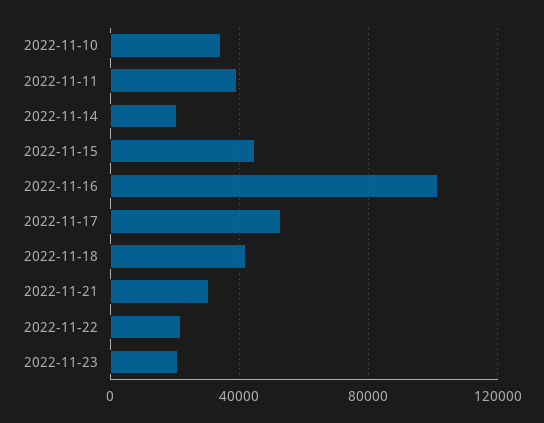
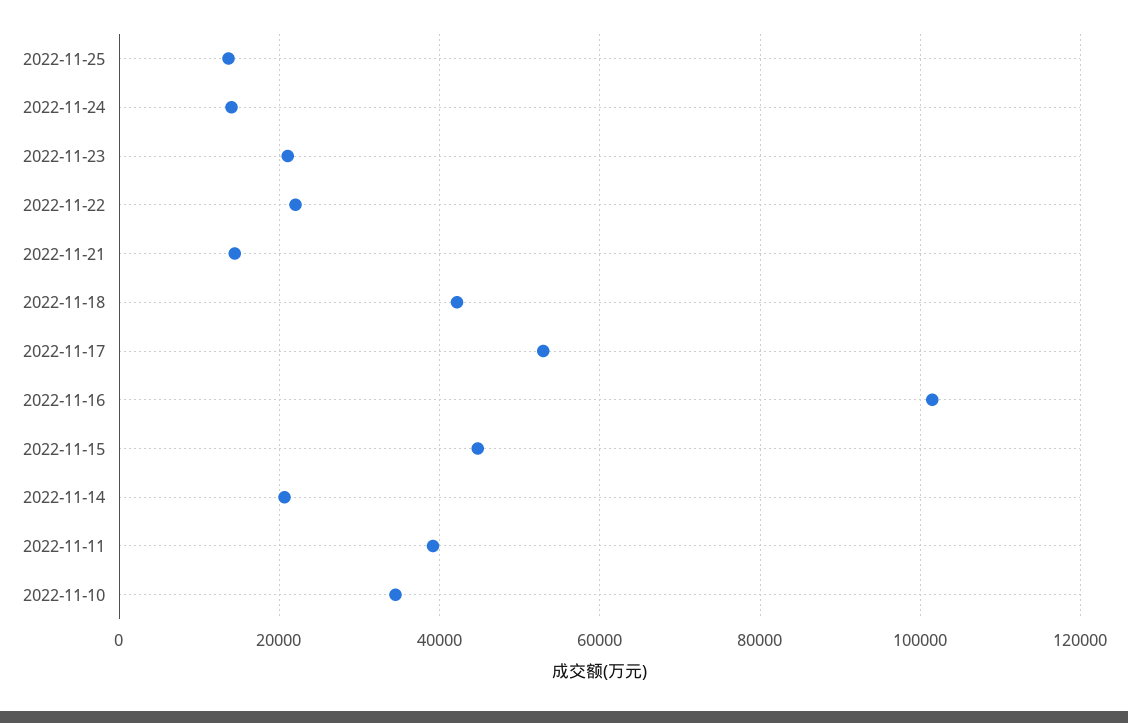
2022-11-21: 30000 -> 14000
2022-11-25: none -> 14000
2022-11-24: none -> 14000

